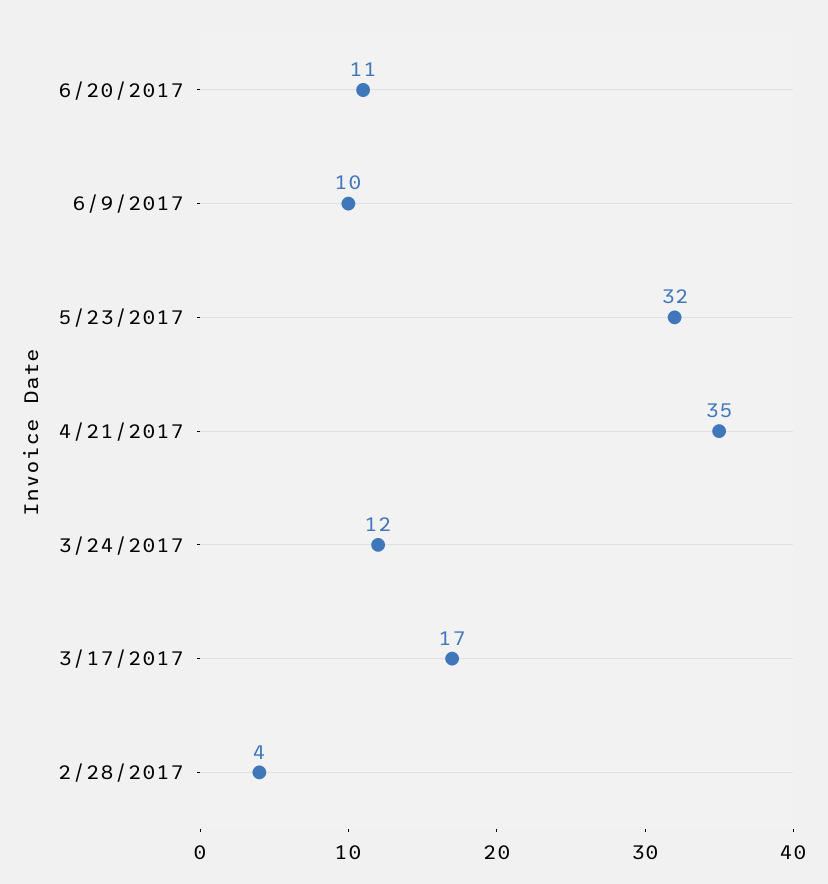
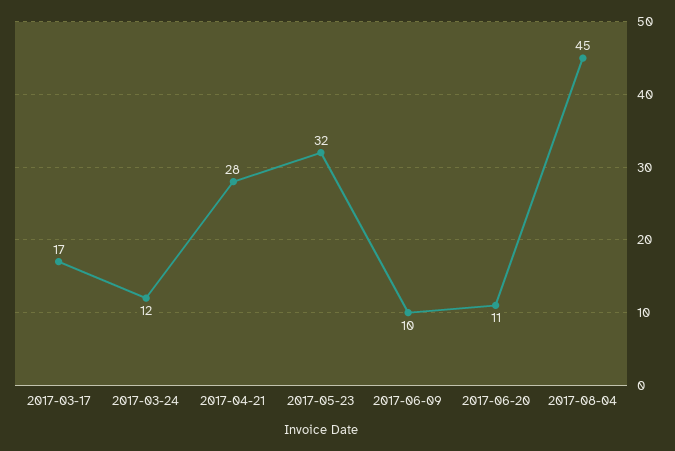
4/21/2017: 35 -> 28
2/28/2017: 4 -> none
2017-08-04: none -> 45

